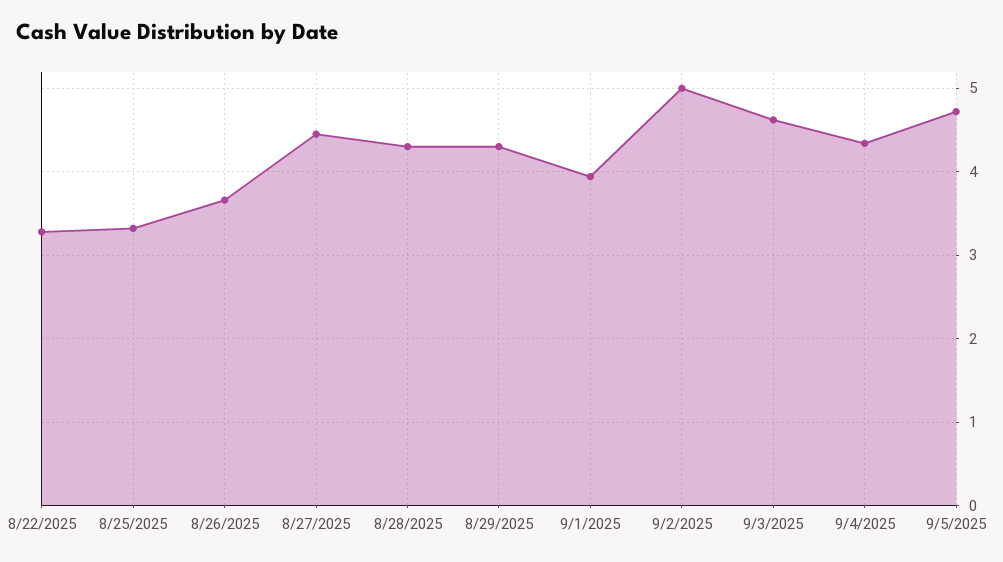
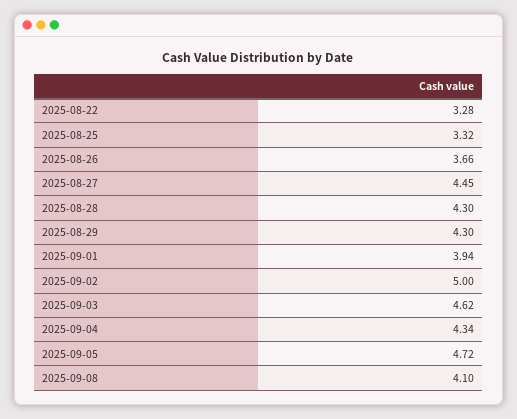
2025-09-08: none -> 4.1

